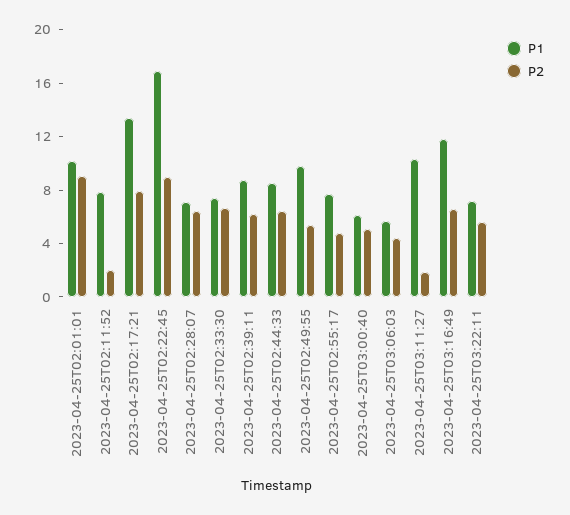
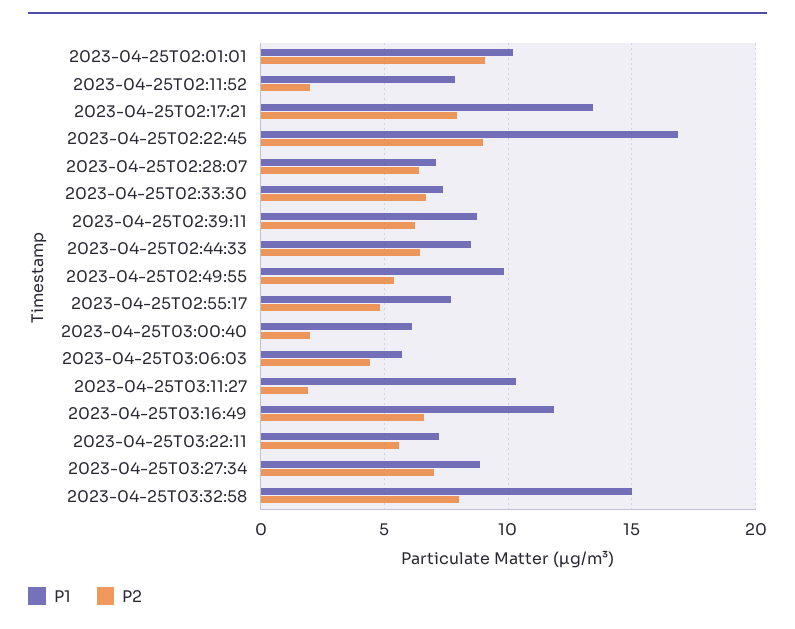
P2, 2023-04-25T03:00:40: 5 -> 2
P1, 2023-04-25T03:27:34: none -> 9
P2, 2023-04-25T03:27:34: none -> 7
P1, 2023-04-25T03:32:58: none -> 15
P2, 2023-04-25T03:32:58: none -> 8

